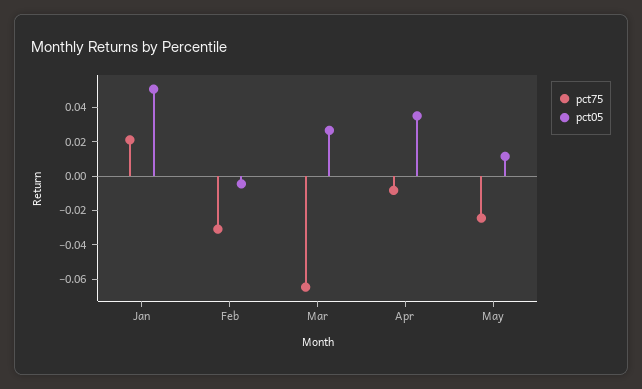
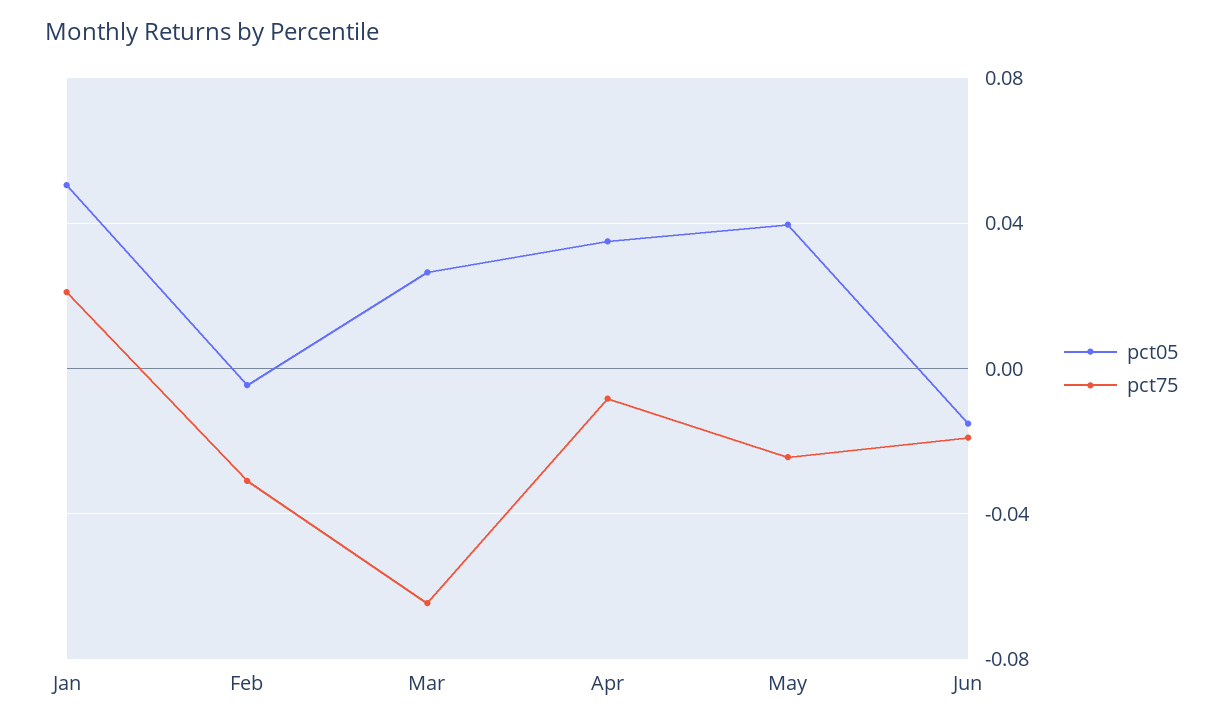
pct05, May: 0.01 -> 0.04
pct05, Jun: none -> -0.015
pct75, Jun: none -> -0.02

